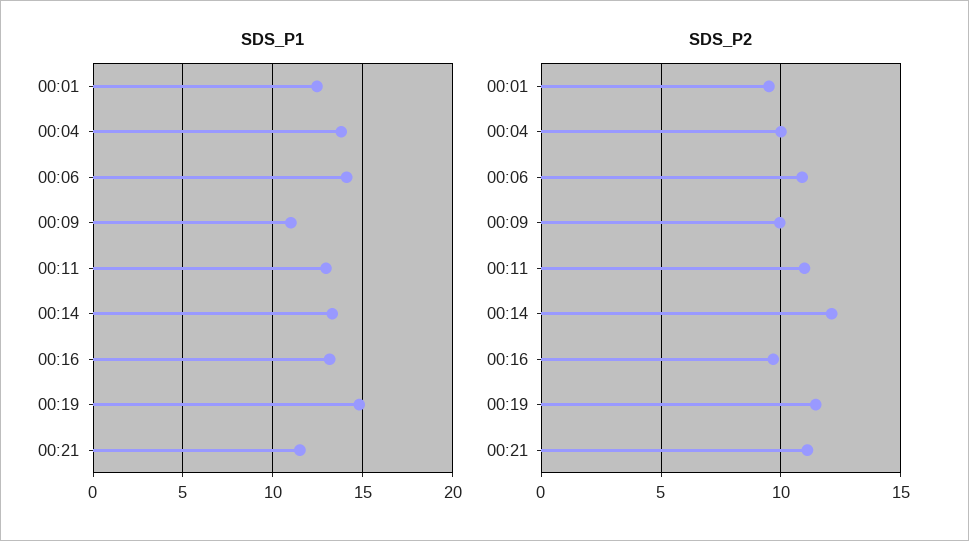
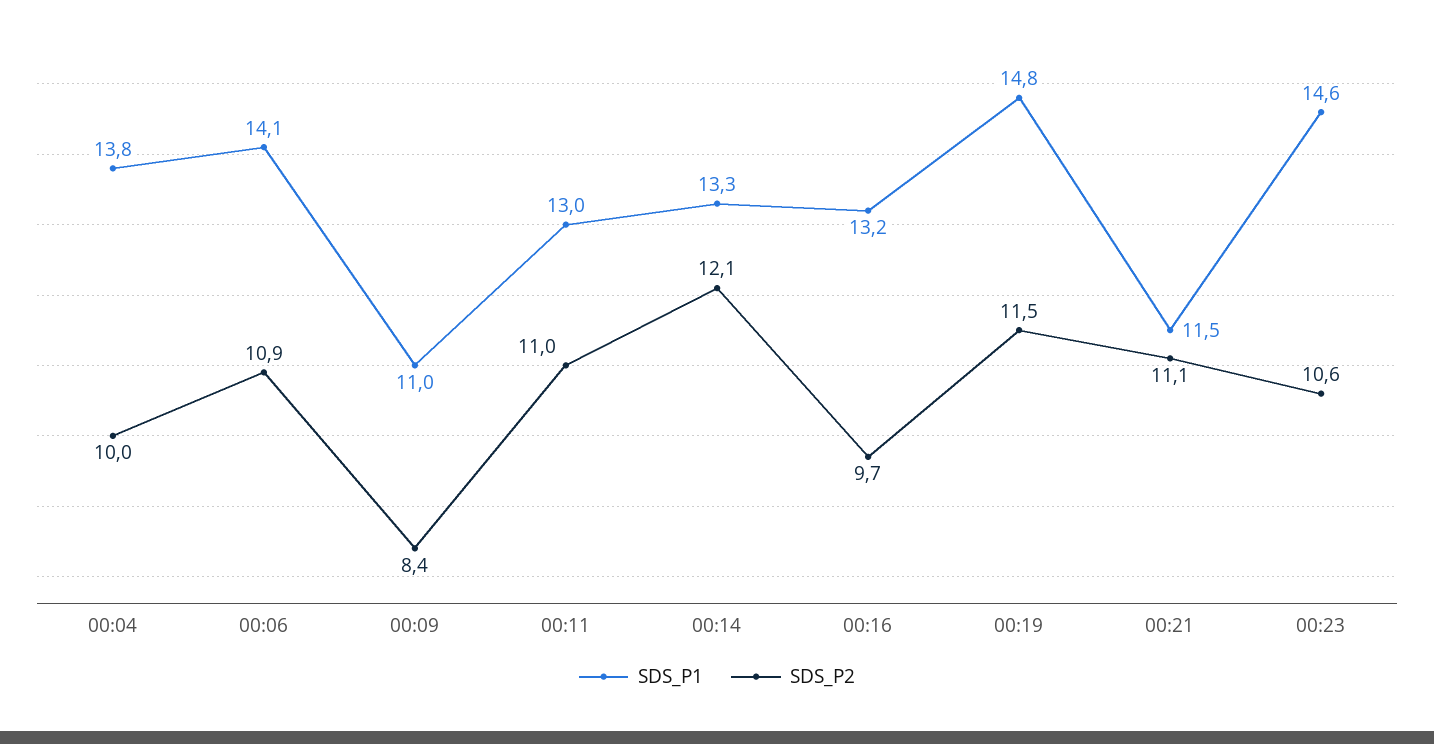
SDS_P1, 00:01: 12.5 -> none
SDS_P2, 00:01: 9.5 -> none
SDS_P2, 00:09: 10 -> 8.4
SDS_P1, 00:23: none -> 14.6
SDS_P2, 00:23: none -> 10.6

